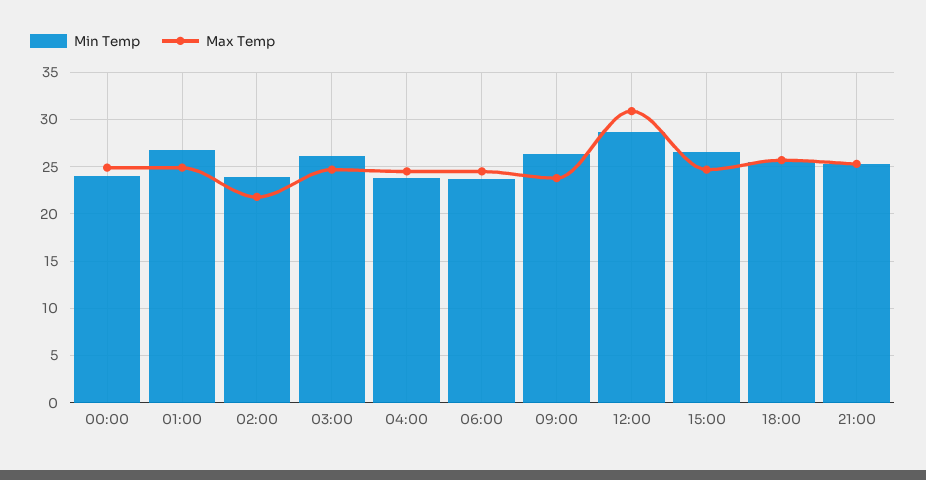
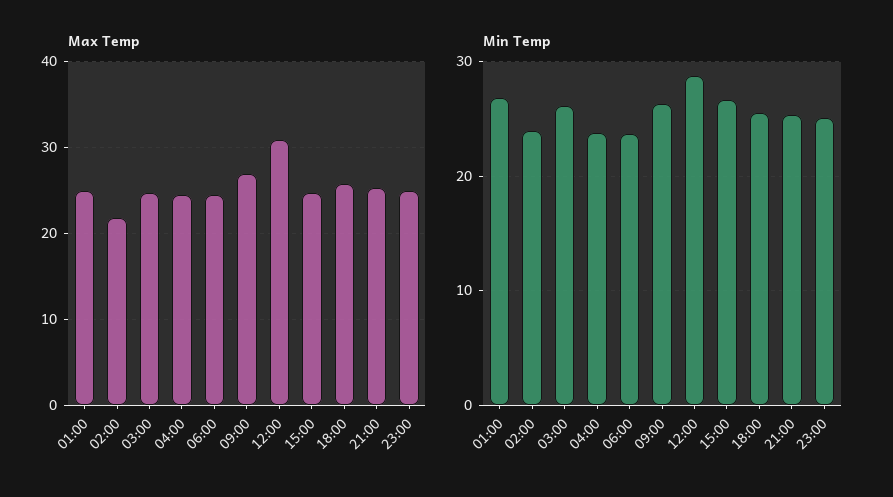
Min Temp, 00:00: 24 -> none
Max Temp, 00:00: 25 -> none
Max Temp, 09:00: 24 -> 27
Max Temp, 23:00: none -> 25
Min Temp, 23:00: none -> 25

